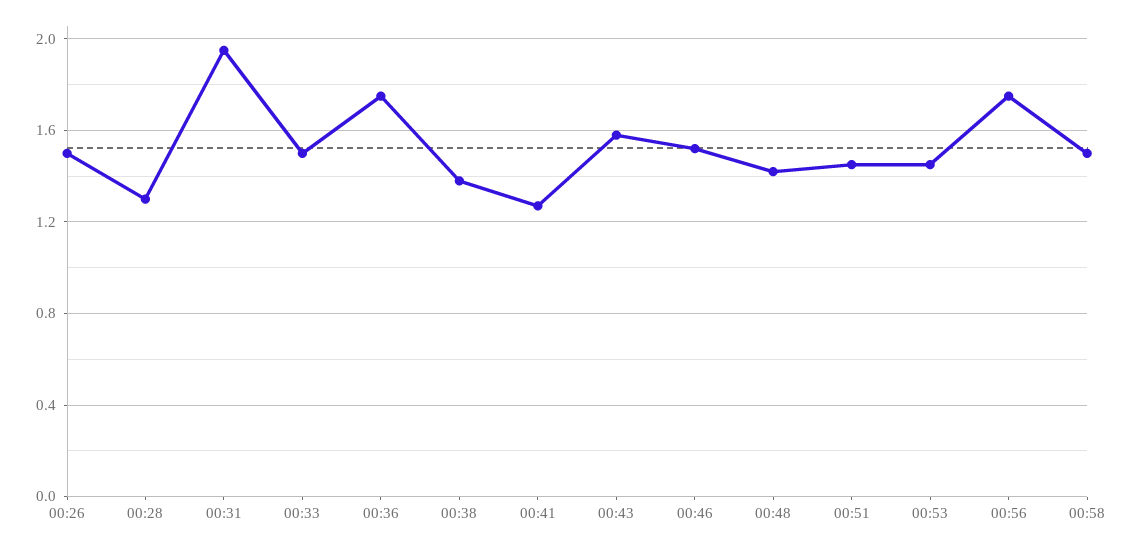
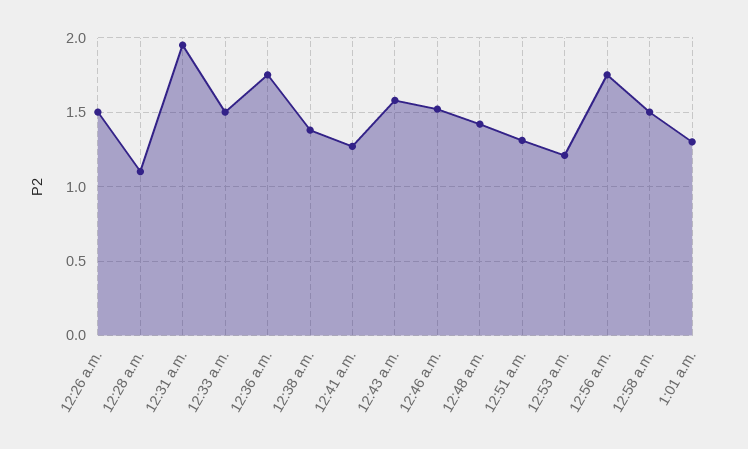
00:28: 1.3 -> 1.1
00:51: 1.45 -> 1.3
00:53: 1.45 -> 1.2
1:01 a.m.: none -> 1.3

